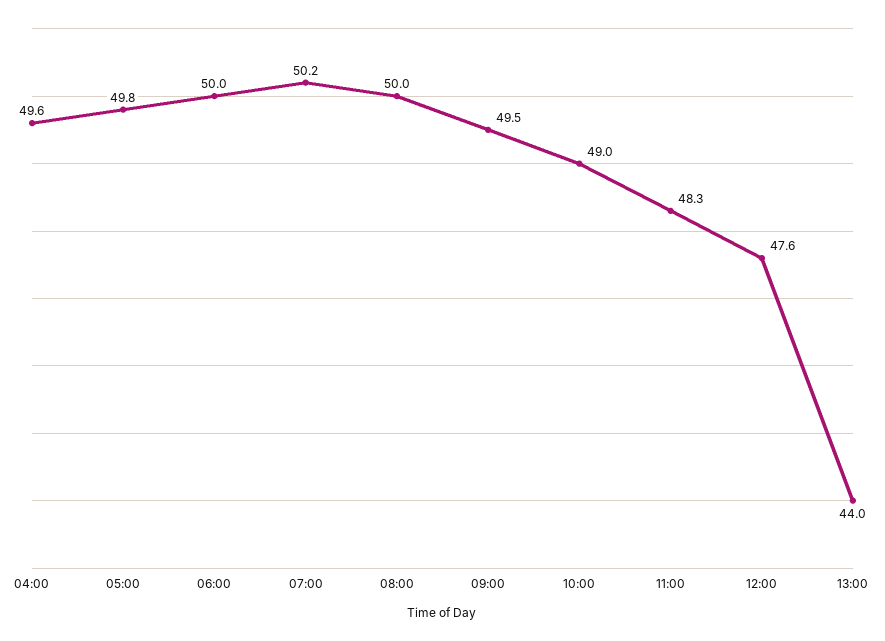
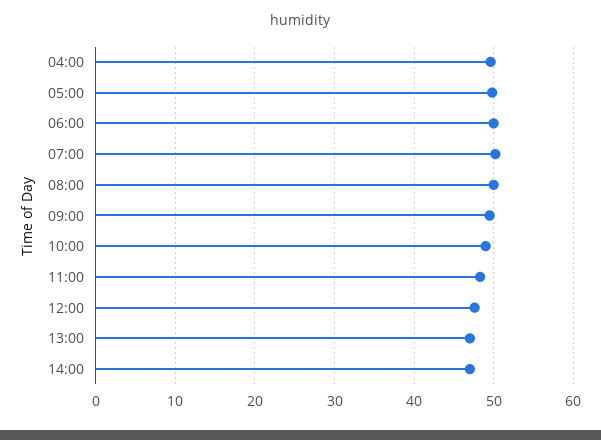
13:00: 44 -> 47
14:00: none -> 47

